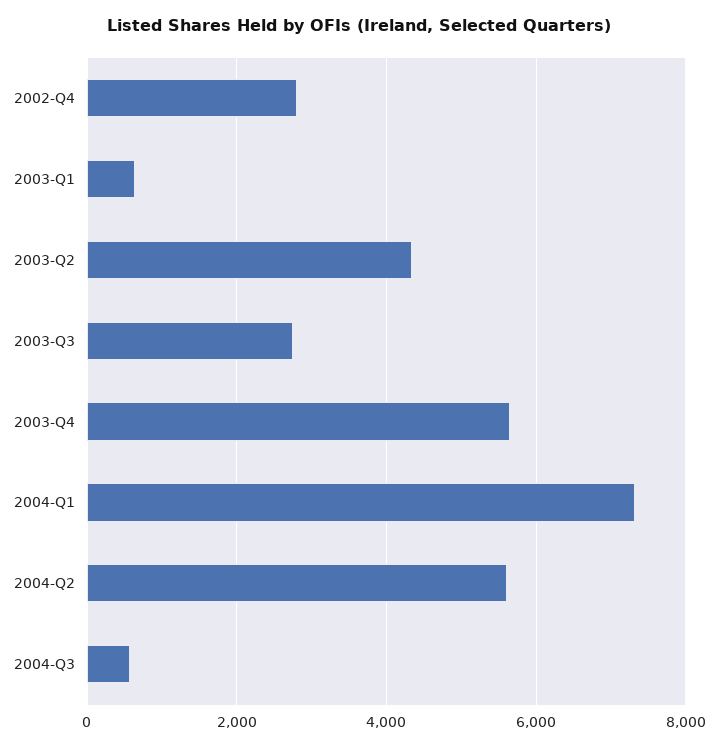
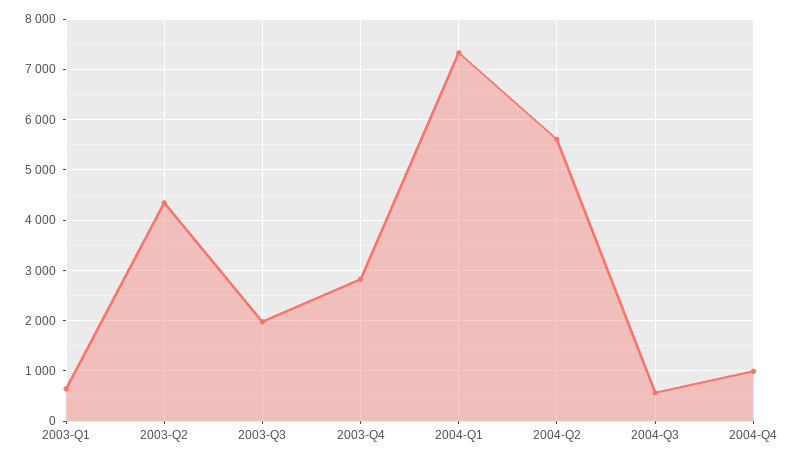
2002-Q4: 2800 -> none
2003-Q3: 2800 -> 2000
2003-Q4: 5600 -> 2800
2004-Q4: none -> 1000

